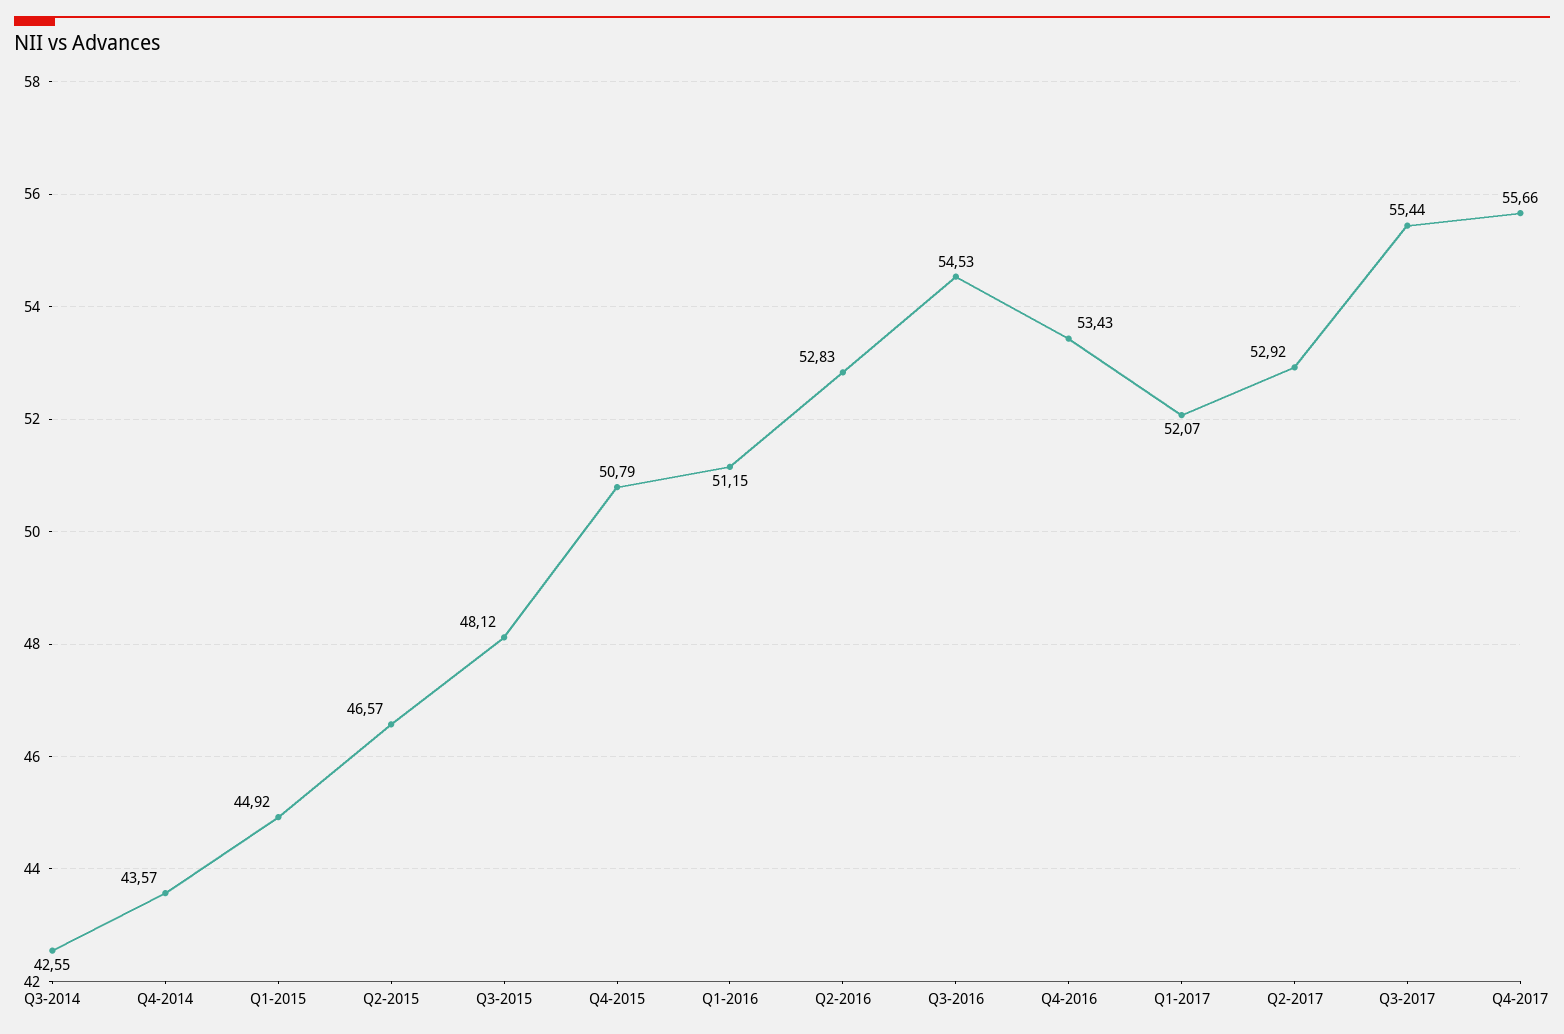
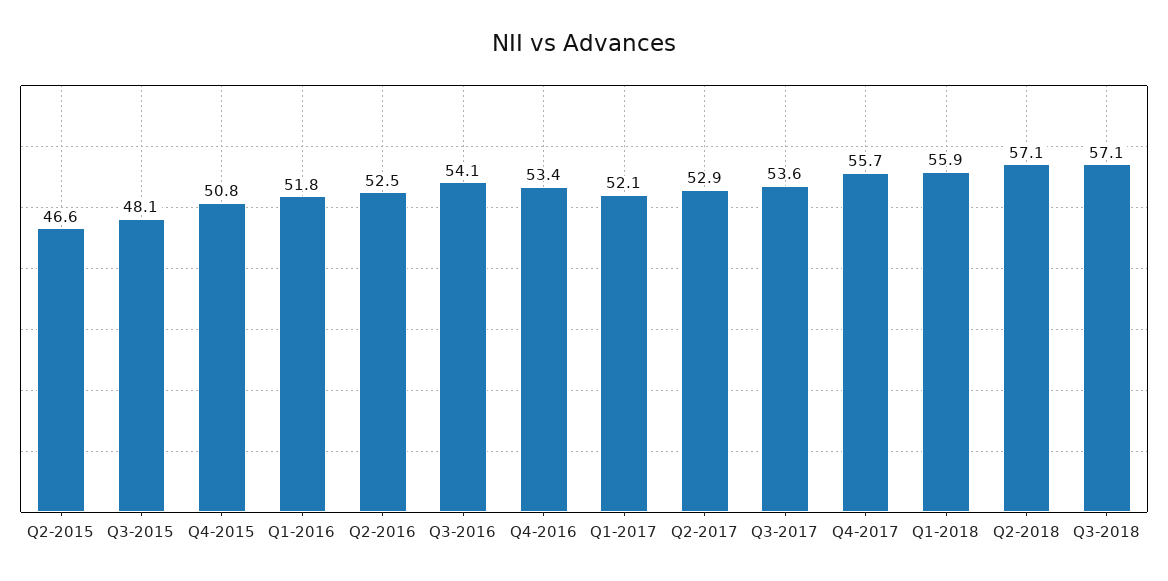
Q3-2014: 42.55 -> none
Q4-2014: 43.57 -> none
Q1-2015: 44.92 -> none
Q1-2016: 51.15 -> 51.8
Q2-2016: 52.83 -> 52.5
Q3-2016: 54.53 -> 54.1
Q3-2017: 55.44 -> 53.6
Q1-2018: none -> 55.9
Q2-2018: none -> 57.1
Q3-2018: none -> 57.1

